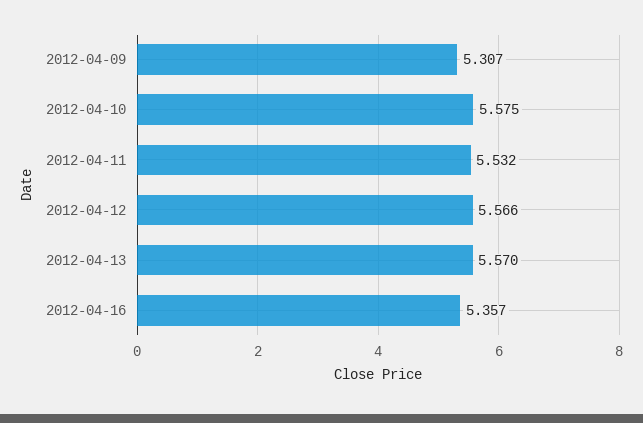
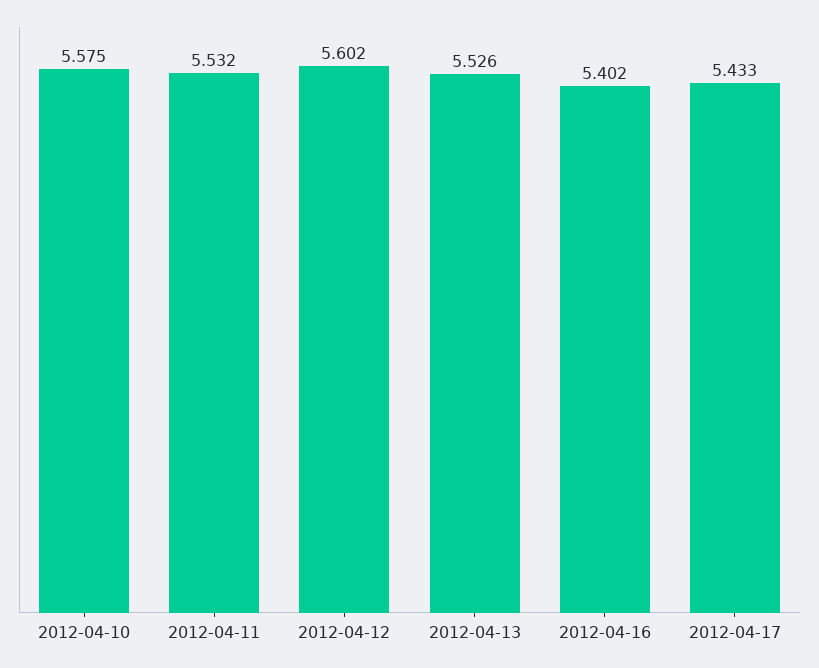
2012-04-09: 5.307 -> none
2012-04-12: 5.566 -> 5.602
2012-04-13: 5.57 -> 5.526
2012-04-16: 5.357 -> 5.402
2012-04-17: none -> 5.433

